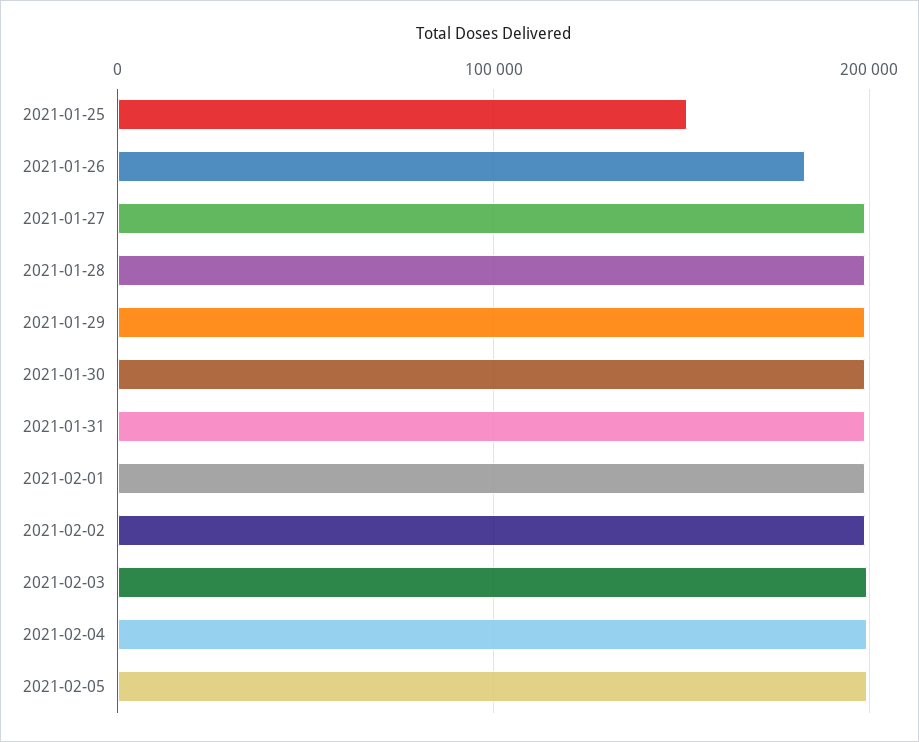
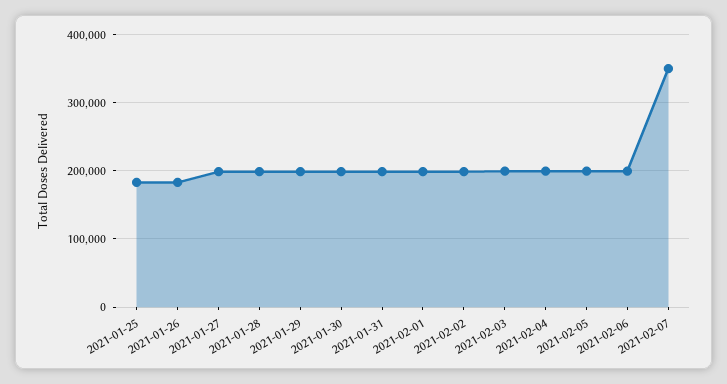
2021-01-25: 150000 -> 180000
2021-02-06: none -> 200000
2021-02-07: none -> 350000

